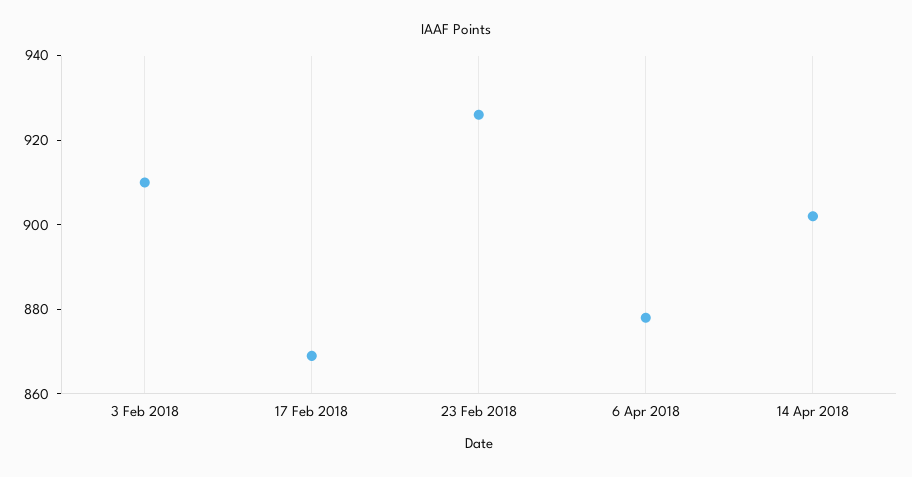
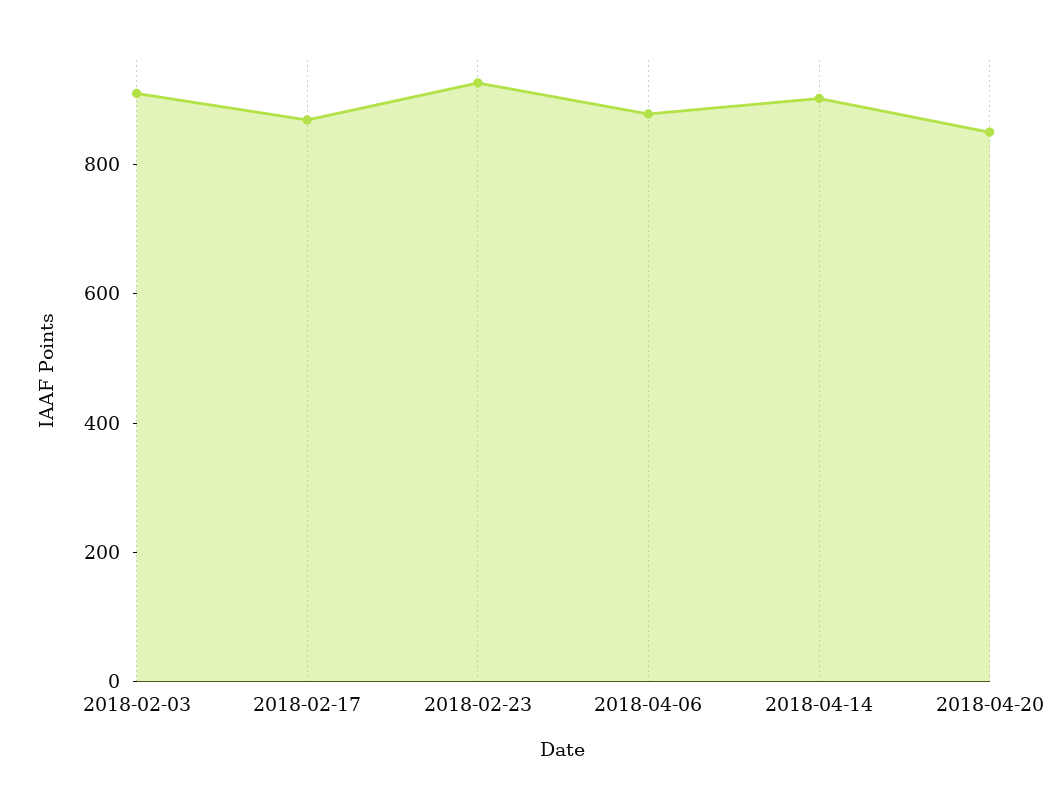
2018-04-20: none -> 850

